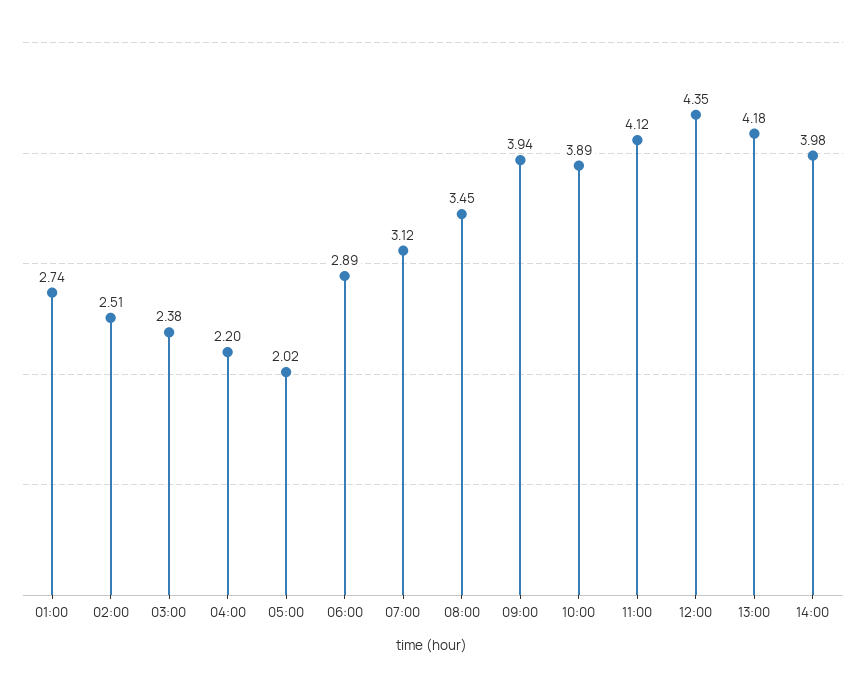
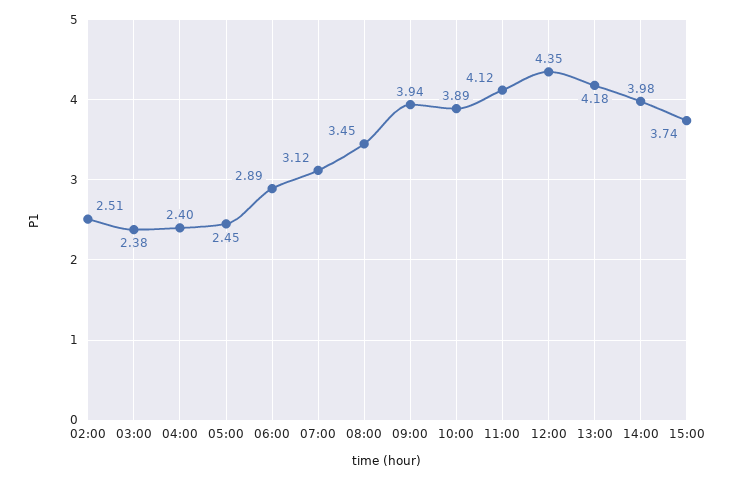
01:00: 2.74 -> none
04:00: 2.2 -> 2.4
05:00: 2.02 -> 2.45
15:00: none -> 3.74

